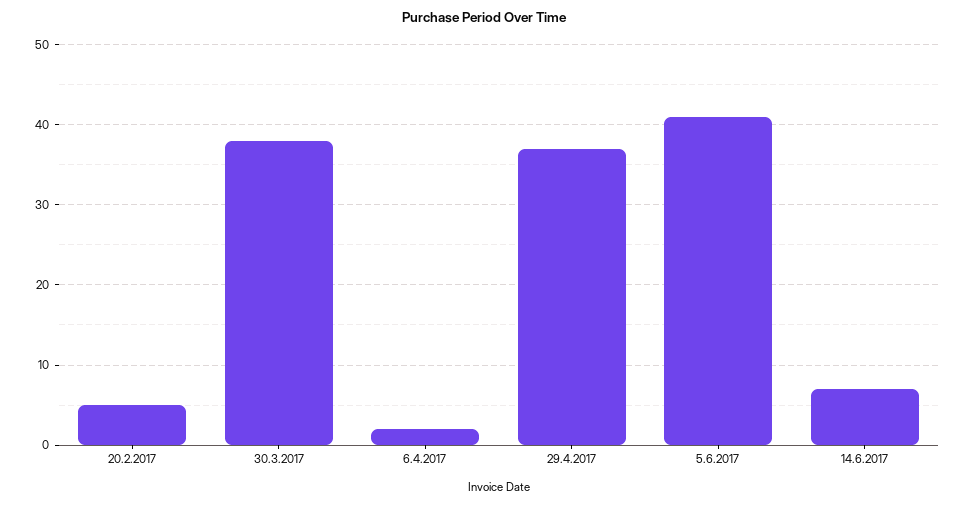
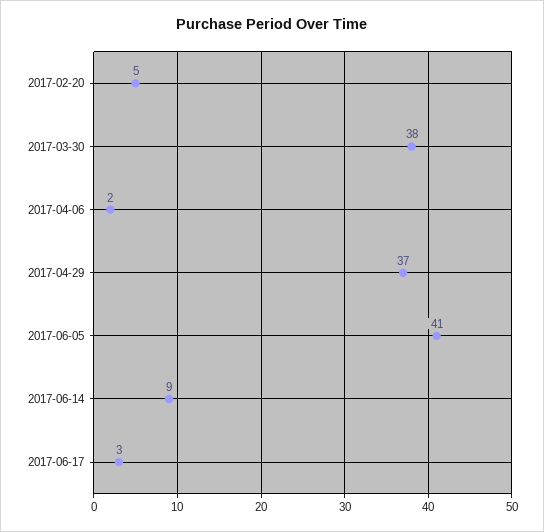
14.6.2017: 7 -> 9
2017-06-17: none -> 3

